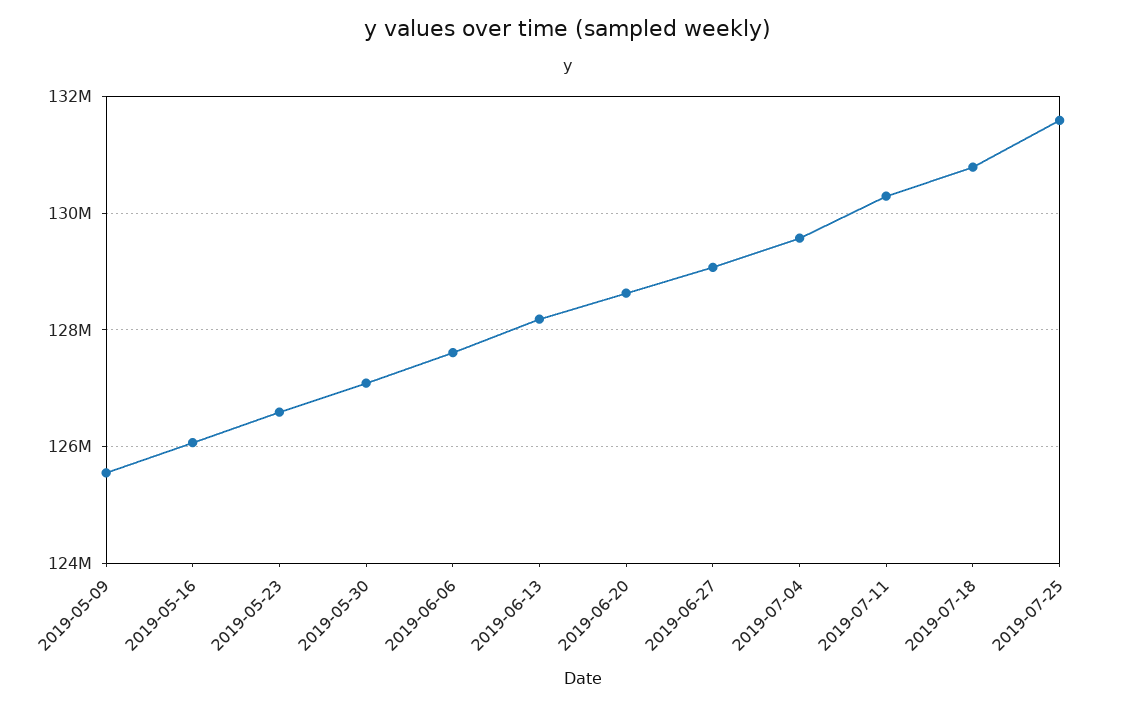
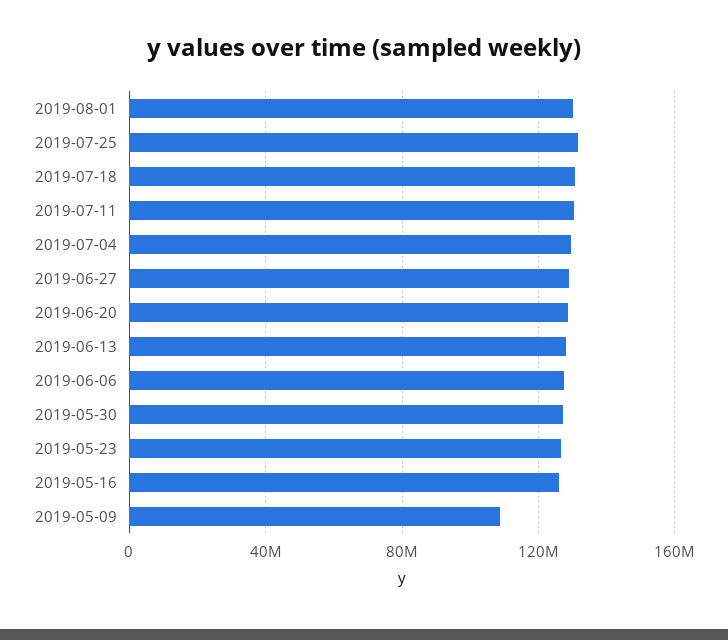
2019-05-09: 125600000 -> 110000000
2019-08-01: none -> 130000000

